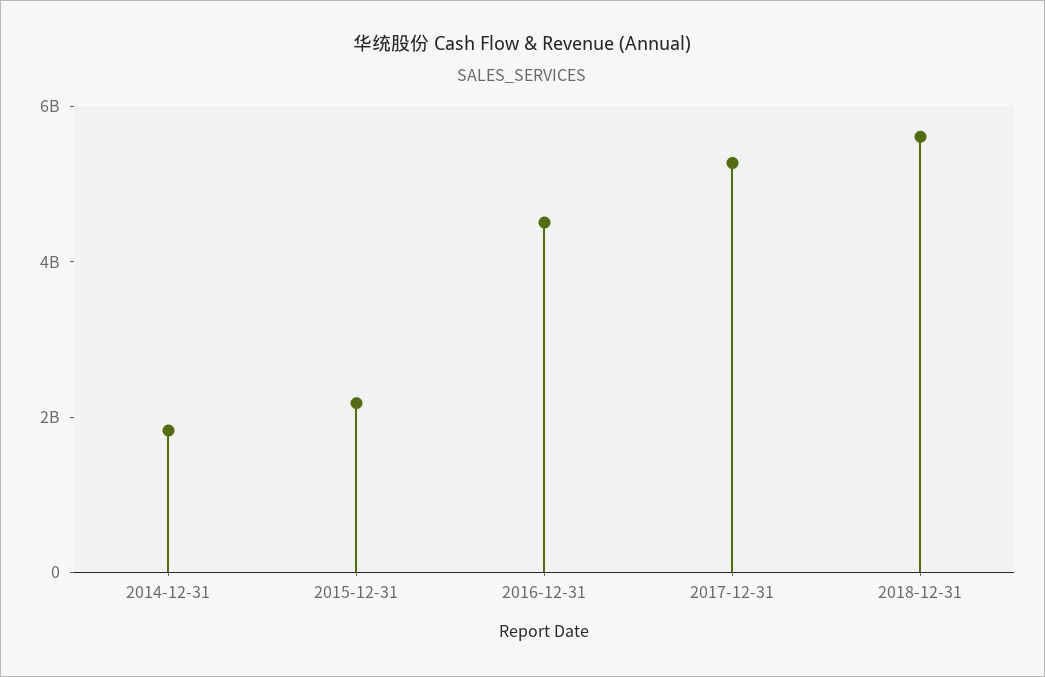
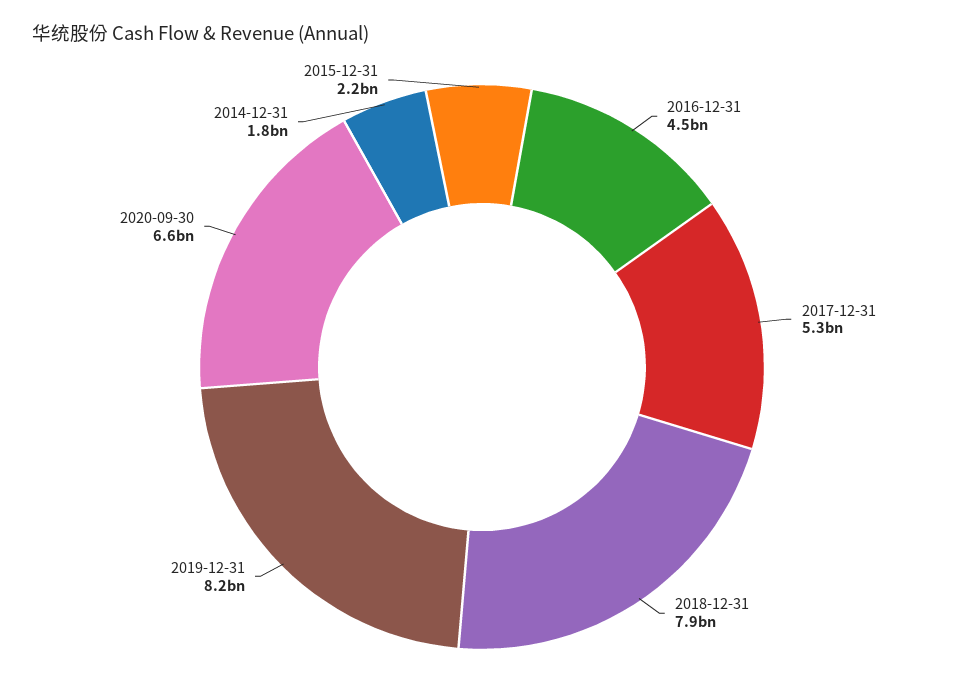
2018-12-31: 5500000000 -> 7900000000
2019-12-31: none -> 8200000000
2020-09-30: none -> 6600000000

